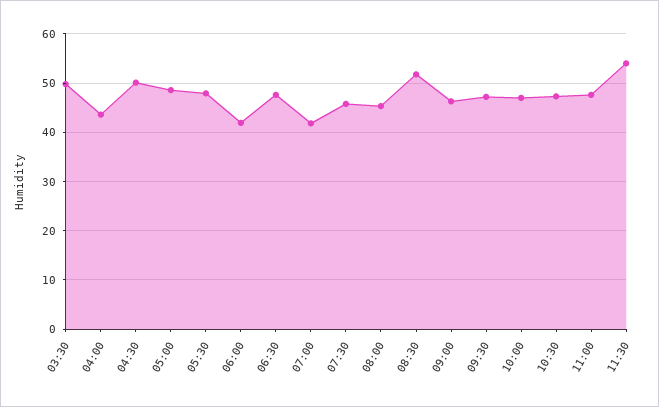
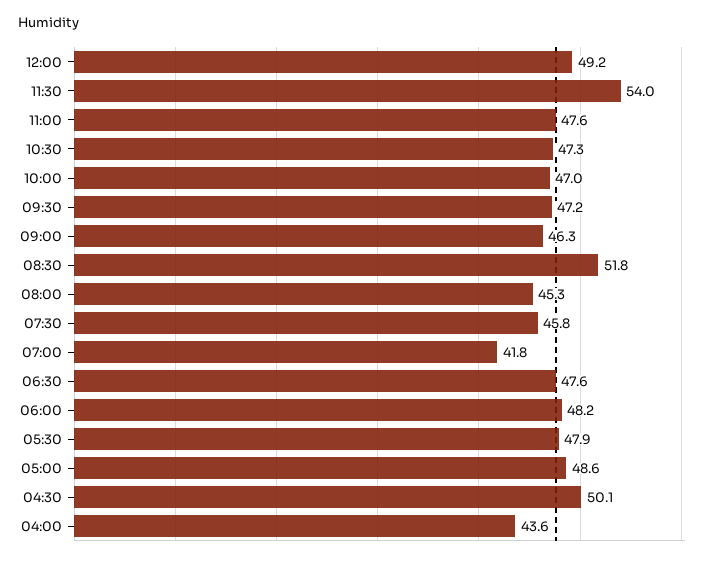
03:30: 50 -> none
06:00: 42 -> 48.2
12:00: none -> 49.2

